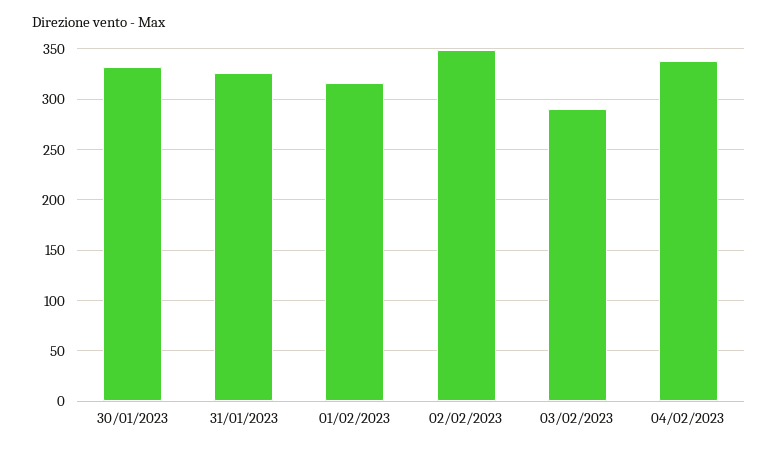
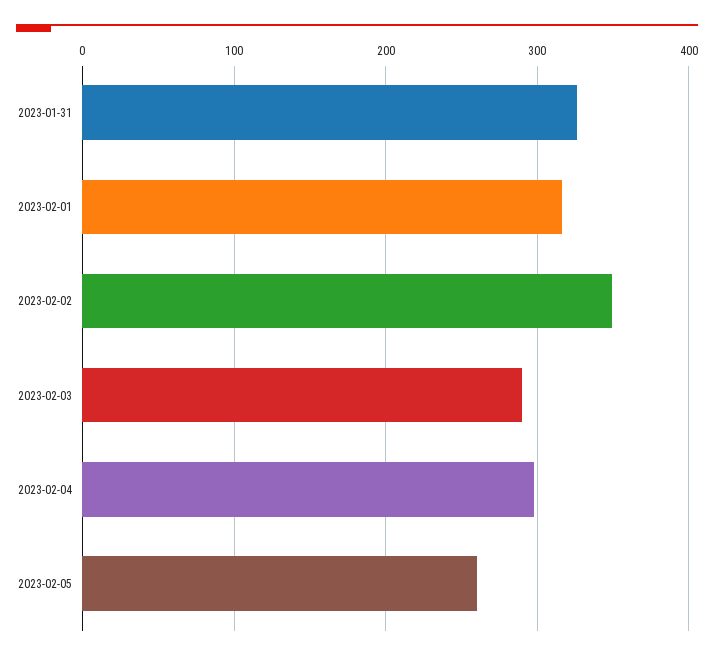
30/01/2023: 330 -> none
04/02/2023: 340 -> 300
2023-02-05: none -> 260

